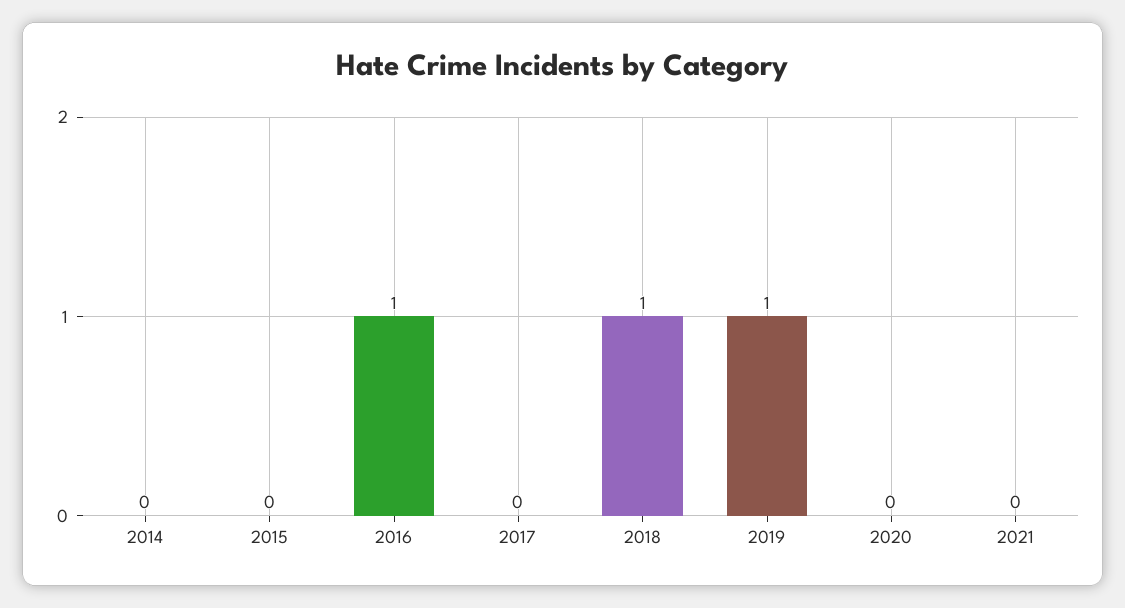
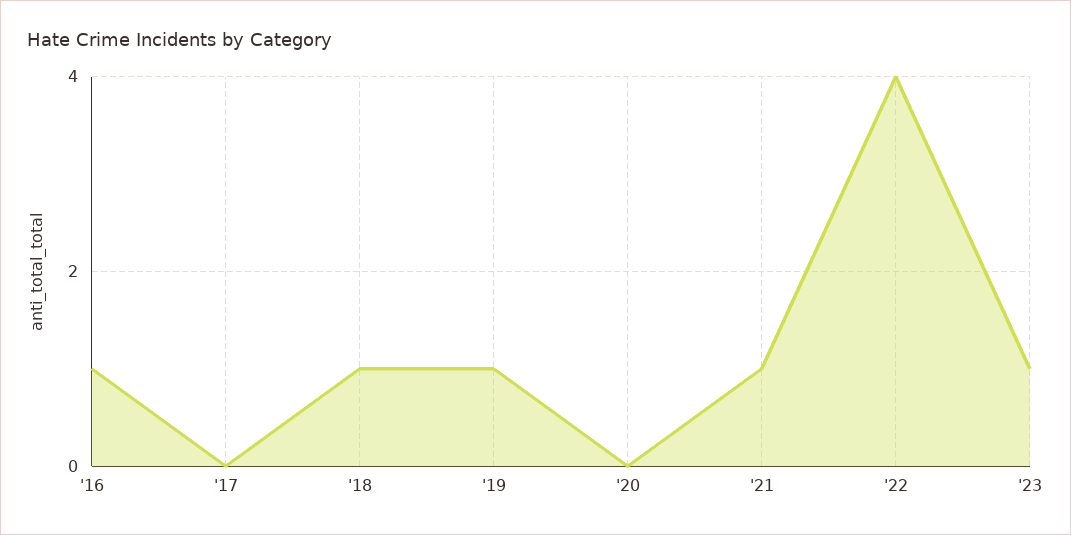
2014: 0 -> none
2015: 0 -> none
2021: 0 -> 1
'22: none -> 4
'23: none -> 1

